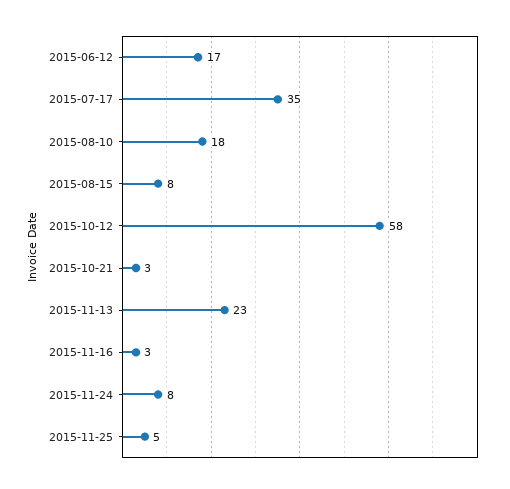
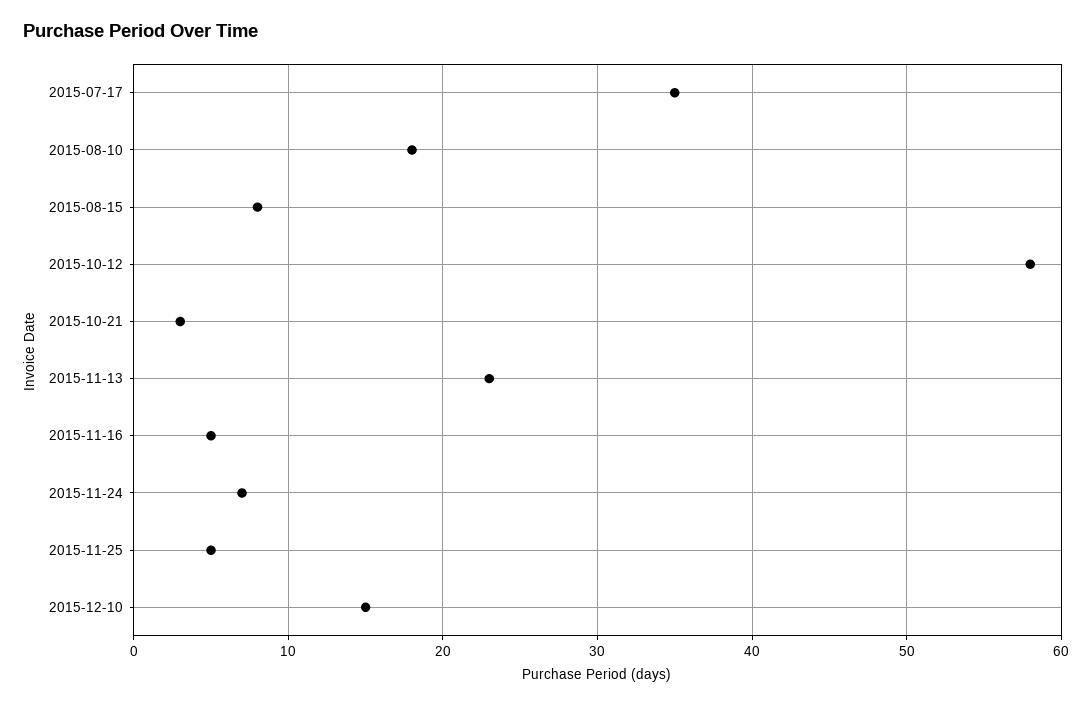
2015-06-12: 17 -> none
2015-11-16: 3 -> 5
2015-11-24: 8 -> 7
2015-12-10: none -> 15

